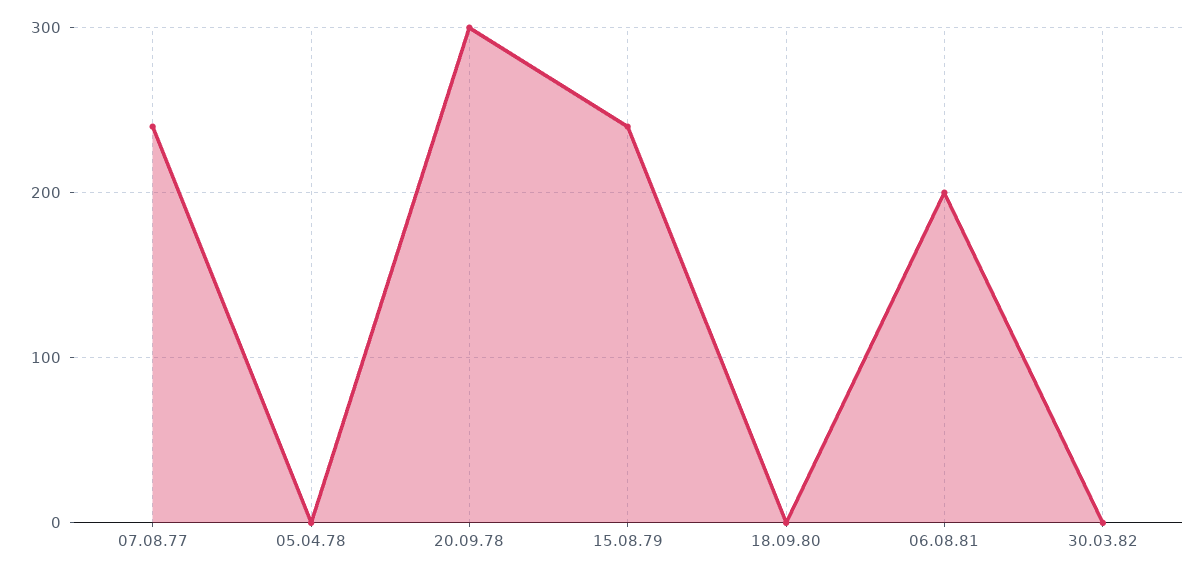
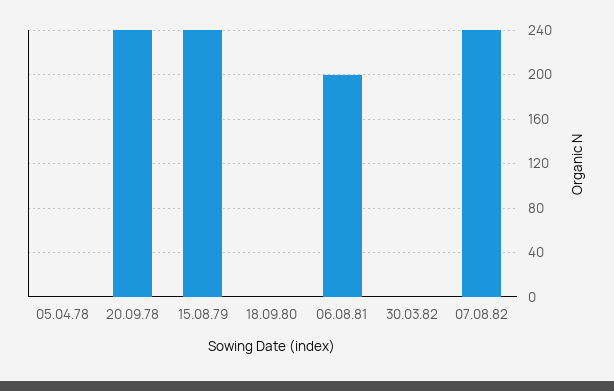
07.08.77: 240 -> none
20.09.78: 300 -> 240
07.08.82: none -> 240

